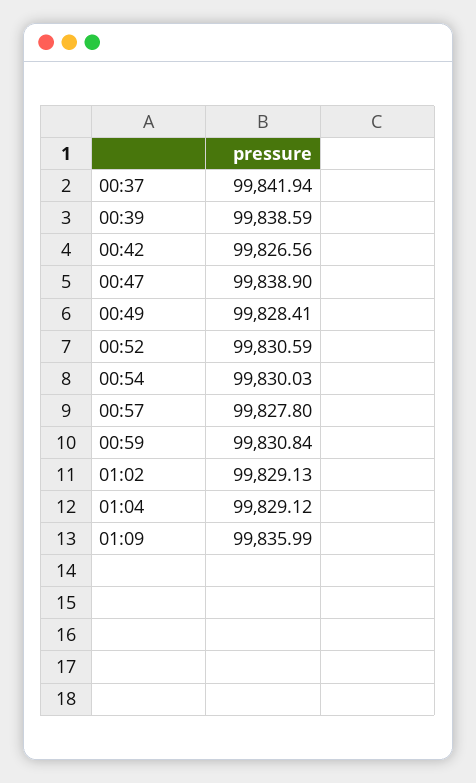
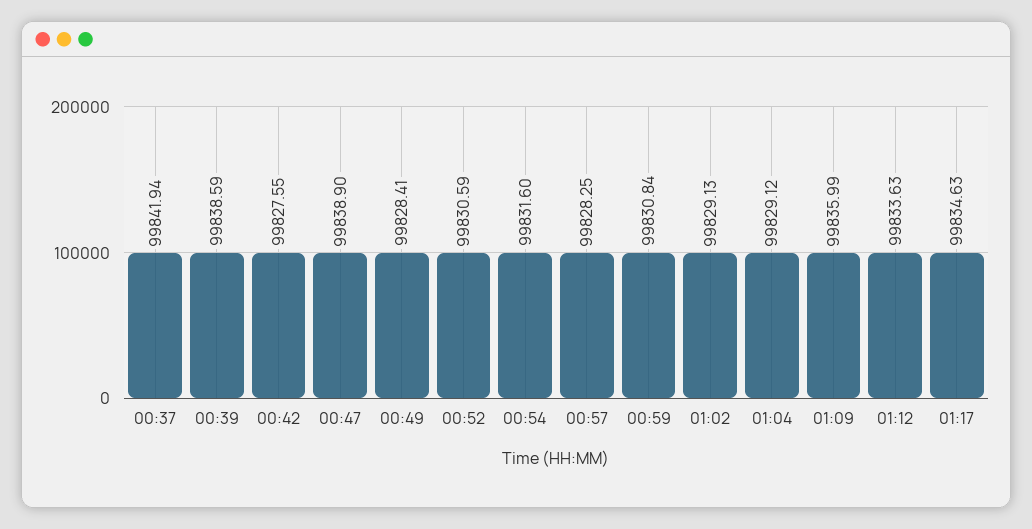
00:42: 99826.56 -> 99827.55
00:54: 99830.03 -> 99831.6
00:57: 99827.8 -> 99828.25
01:12: none -> 99833.63
01:17: none -> 99834.63

